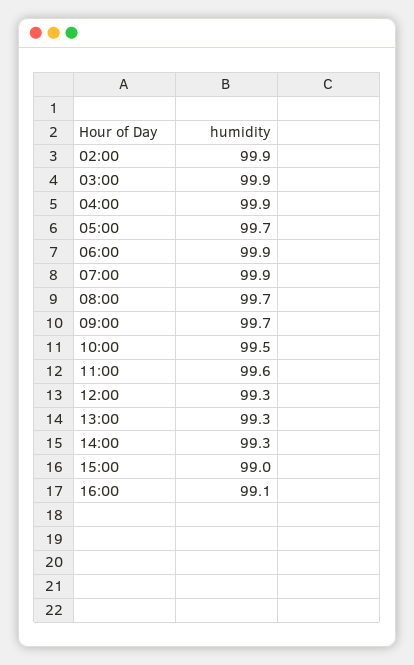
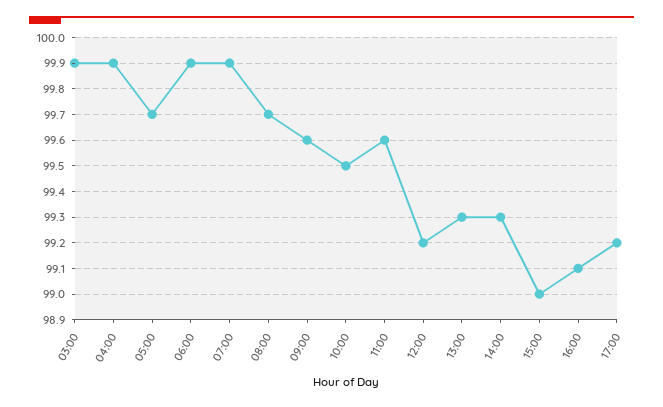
02:00: 99.9 -> none
09:00: 99.7 -> 99.6
12:00: 99.3 -> 99.2
17:00: none -> 99.2

